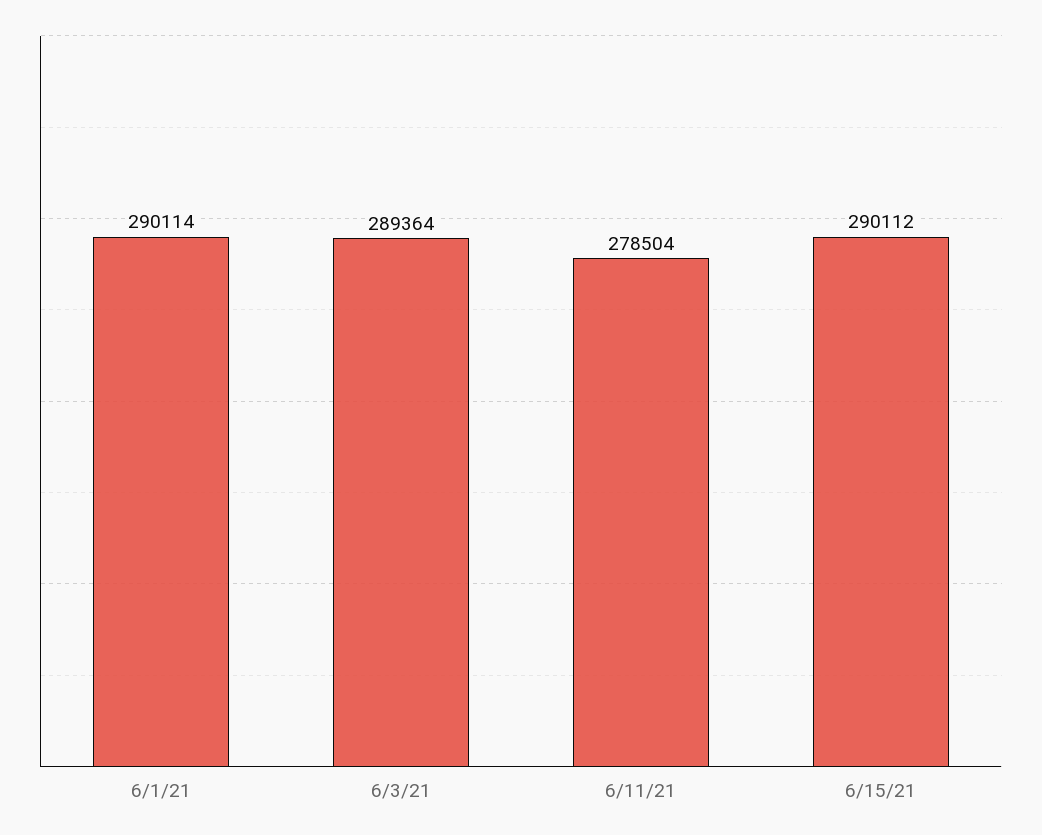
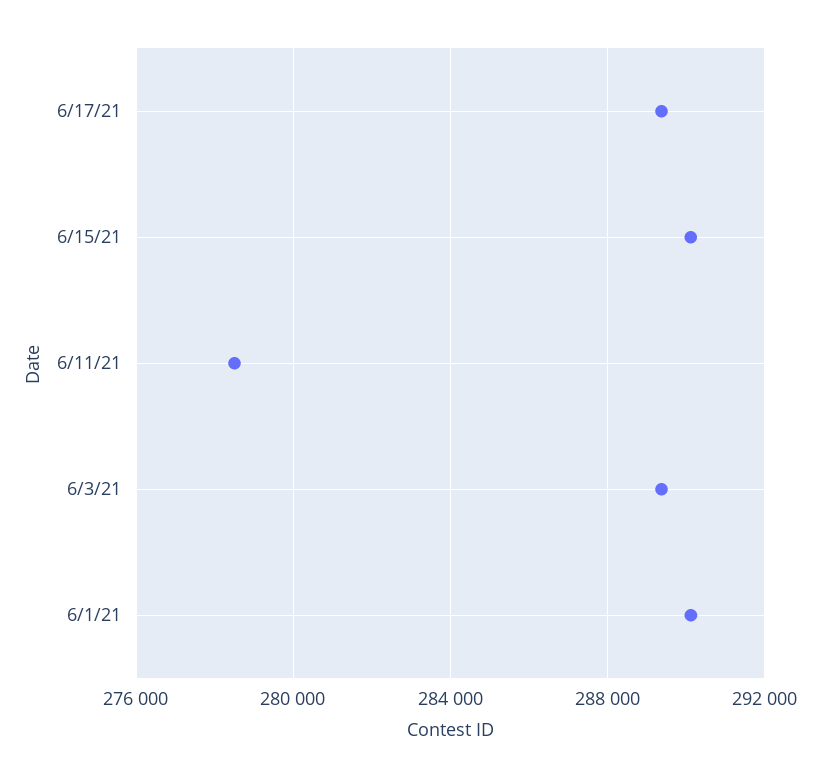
6/17/21: none -> 289500

